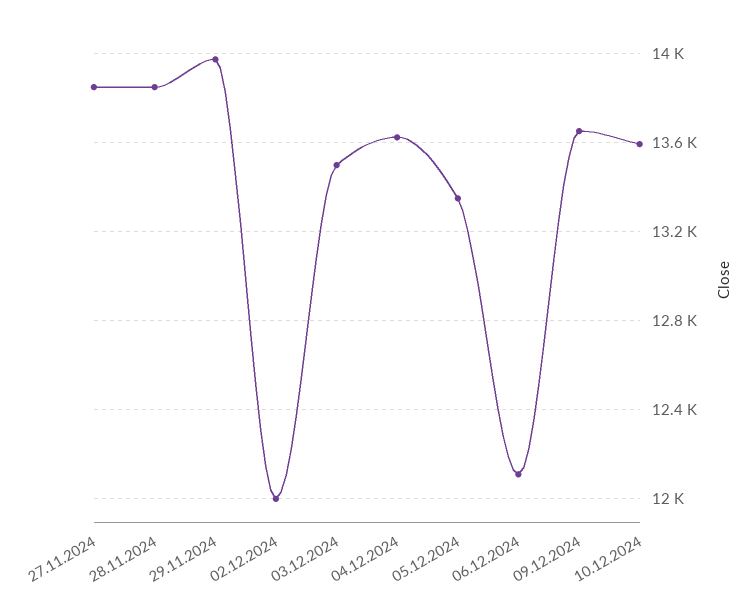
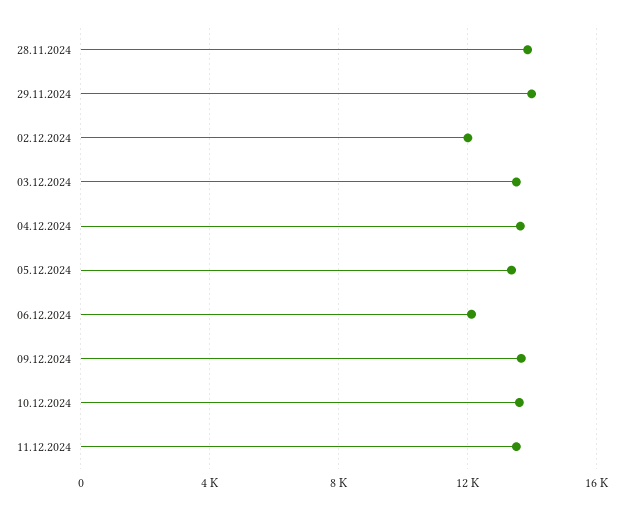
27.11.2024: 13850 -> none
11.12.2024: none -> 13500

